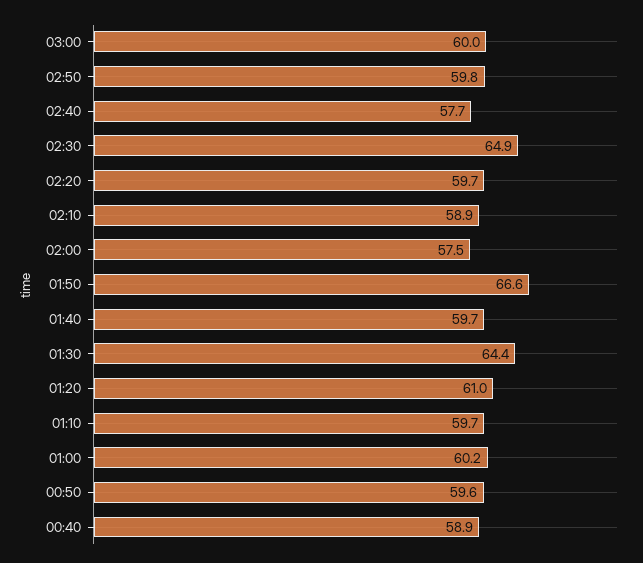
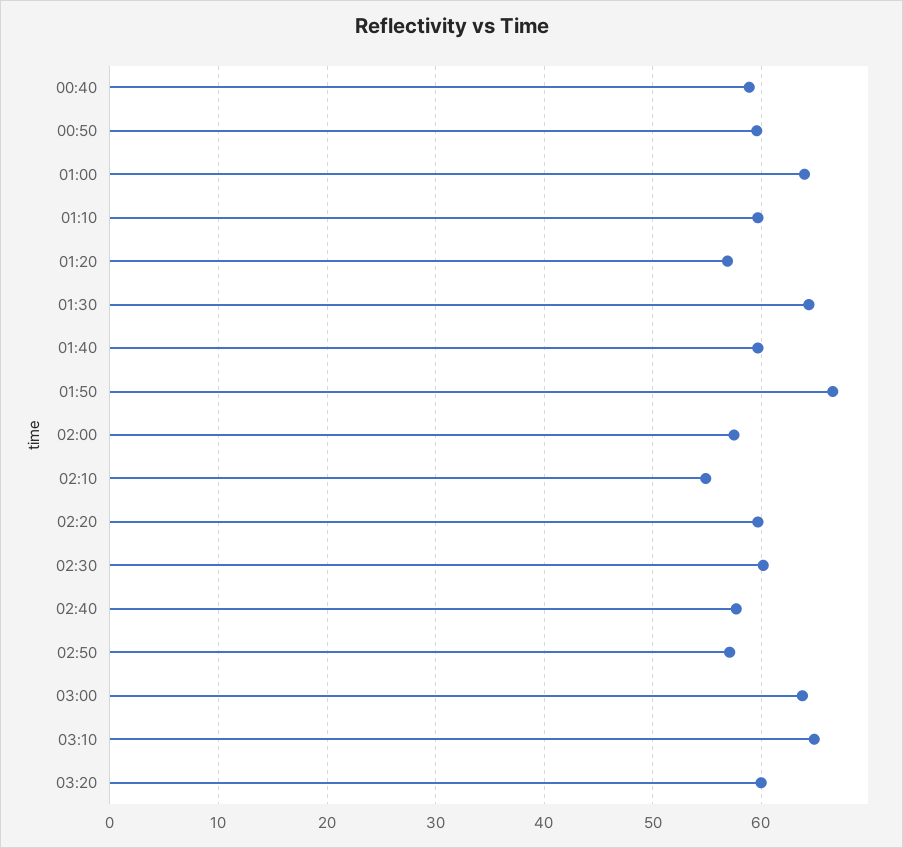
03:00: 60 -> 64
02:50: 59.8 -> 57
02:30: 64.9 -> 60
02:10: 58.9 -> 55
01:20: 61 -> 57
01:00: 60.2 -> 64
03:10: none -> 65
03:20: none -> 60

